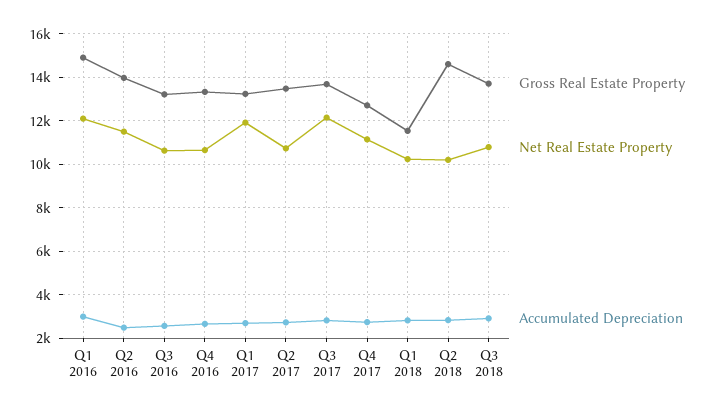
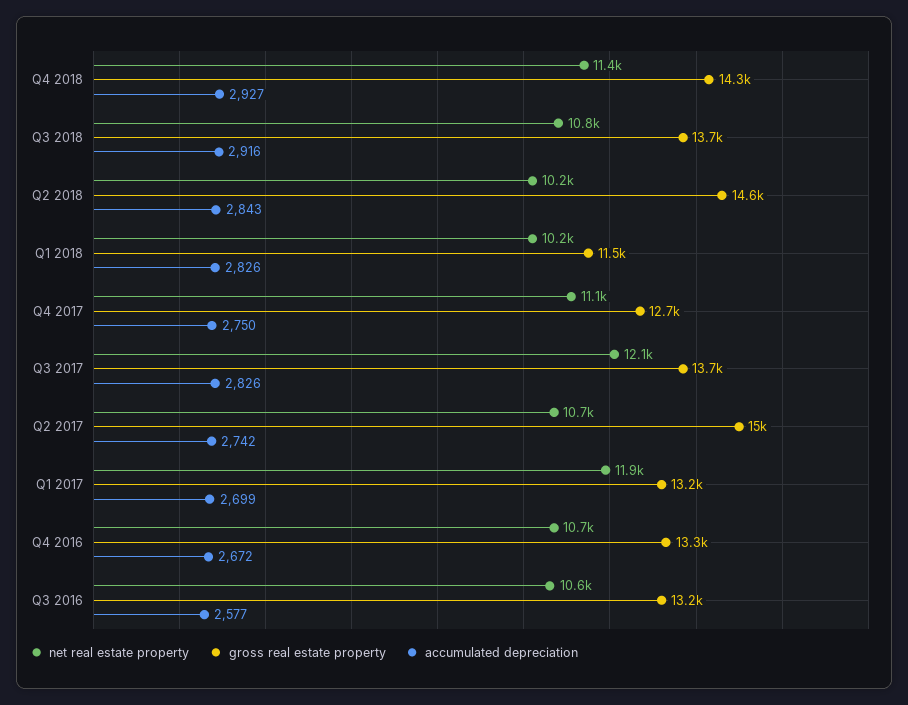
Gross Real Estate Property, Q1 2016: 15000 -> none
Net Real Estate Property, Q1 2016: 12000 -> none
Accumulated Depreciation, Q1 2016: 3000 -> none
Gross Real Estate Property, Q2 2016: 14000 -> none
Net Real Estate Property, Q2 2016: 11500 -> none
Accumulated Depreciation, Q2 2016: 2500 -> none
Gross Real Estate Property, Q2 2017: 13500 -> 15000
Net Real Estate Property, Q4 2018: none -> 11400
Gross Real Estate Property, Q4 2018: none -> 14300
Accumulated Depreciation, Q4 2018: none -> 2927

